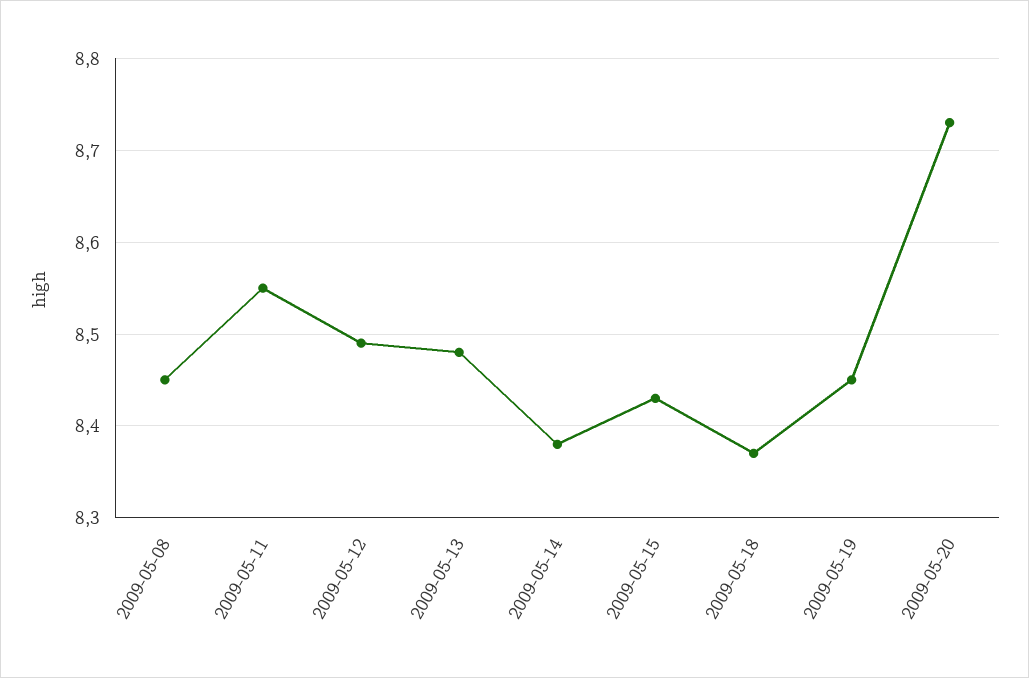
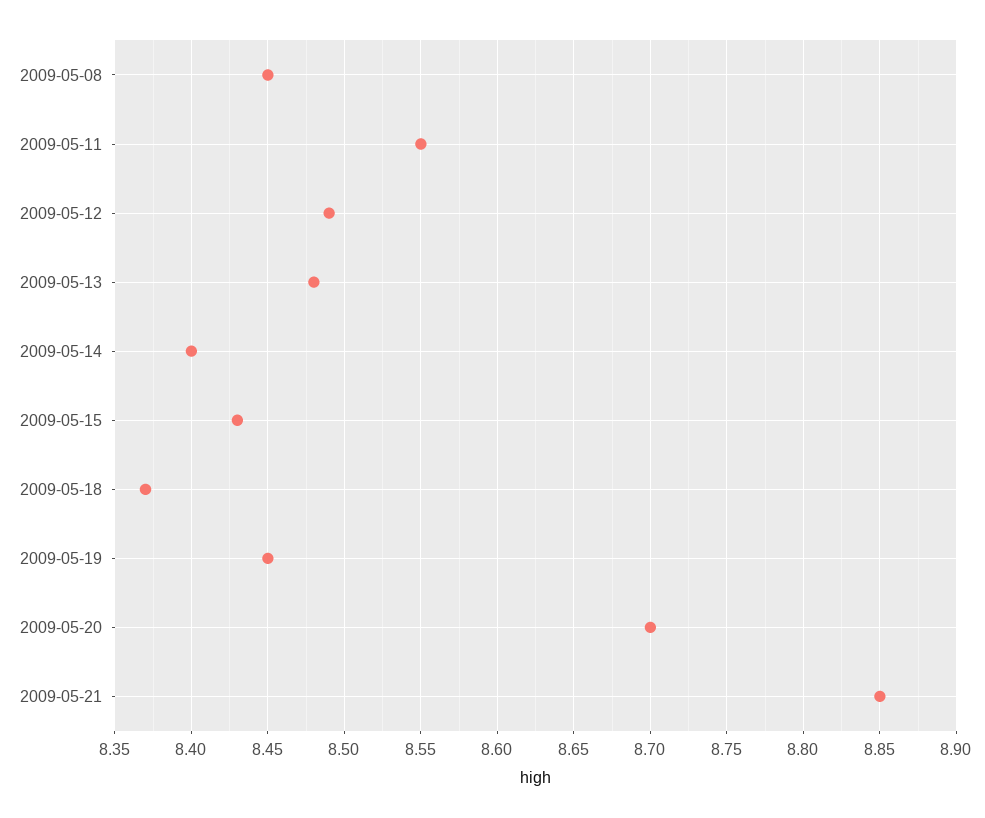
2009-05-14: 8.38 -> 8.4
2009-05-20: 8.73 -> 8.7
2009-05-21: none -> 8.85

